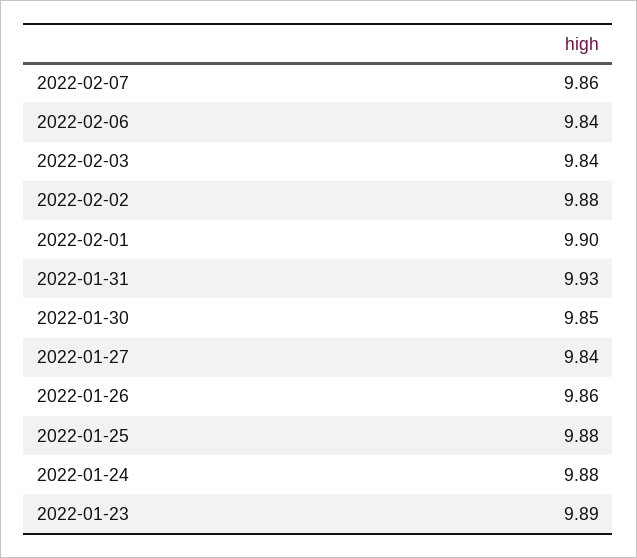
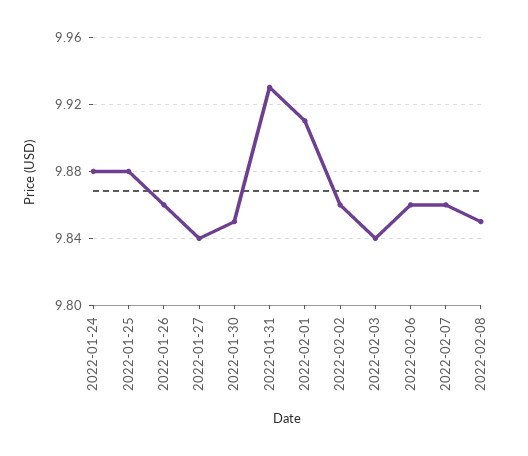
2022-02-06: 9.84 -> 9.86
2022-02-02: 9.88 -> 9.86
2022-02-01: 9.9 -> 9.91
2022-01-23: 9.89 -> none
2022-02-08: none -> 9.85

